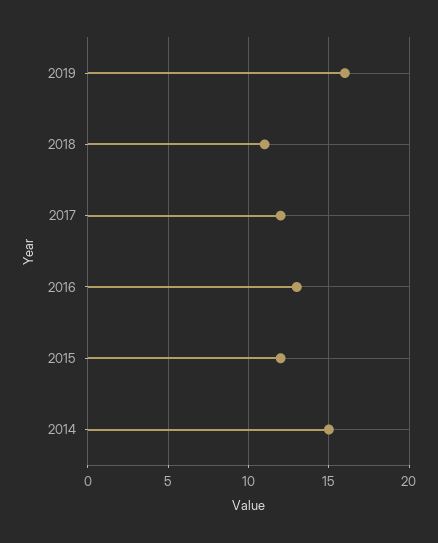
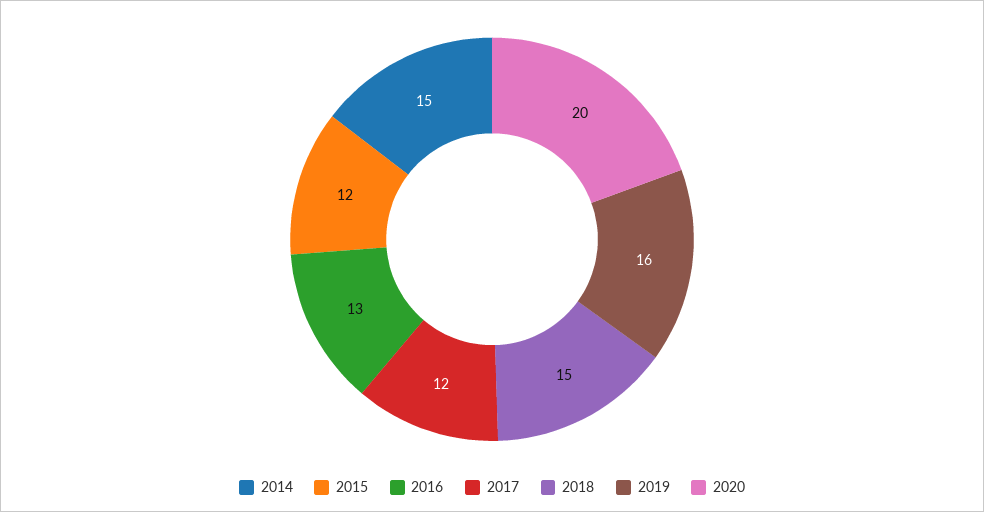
2018: 11 -> 15
2020: none -> 20

